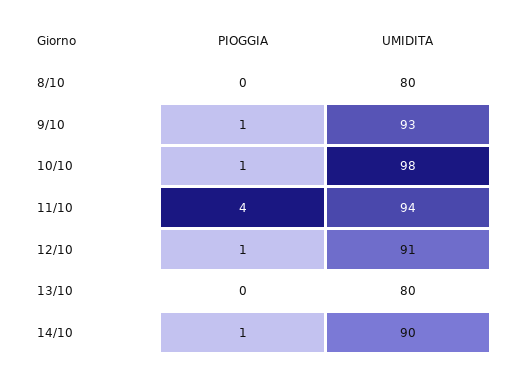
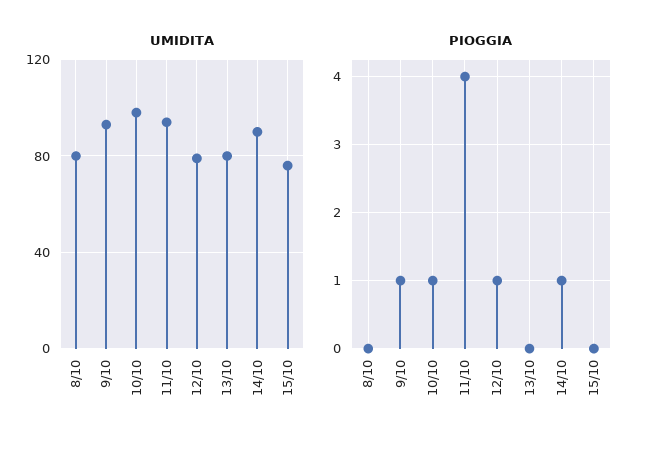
UMIDITA, 12/10: 91 -> 80
UMIDITA, 15/10: none -> 75
PIOGGIA, 15/10: none -> 0

